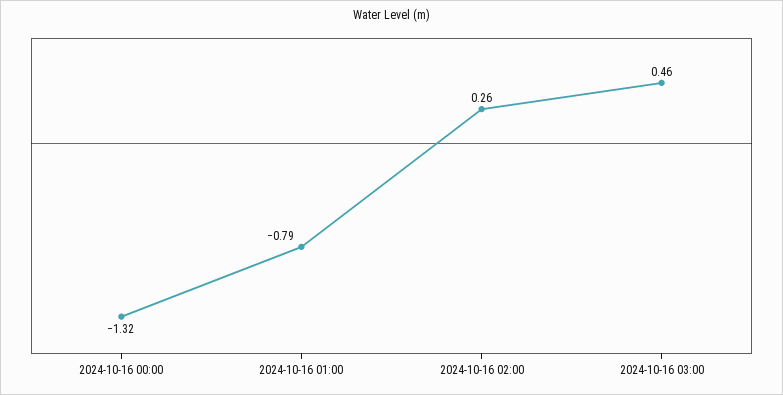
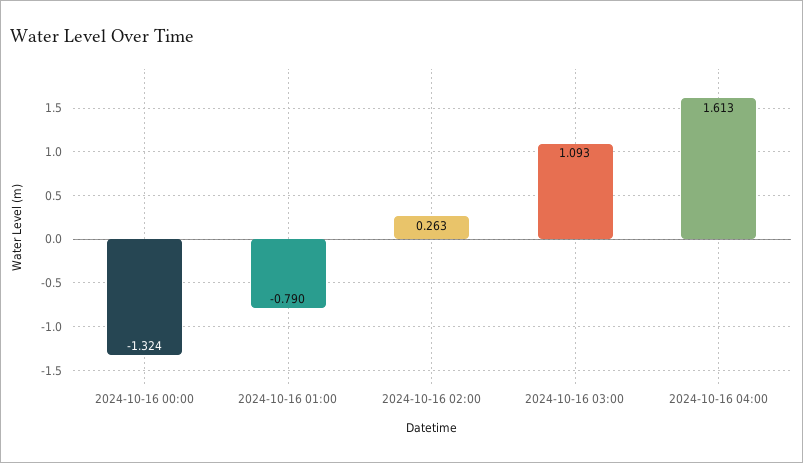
2024-10-16 03:00: 0.46 -> 1.093
2024-10-16 04:00: none -> 1.613

